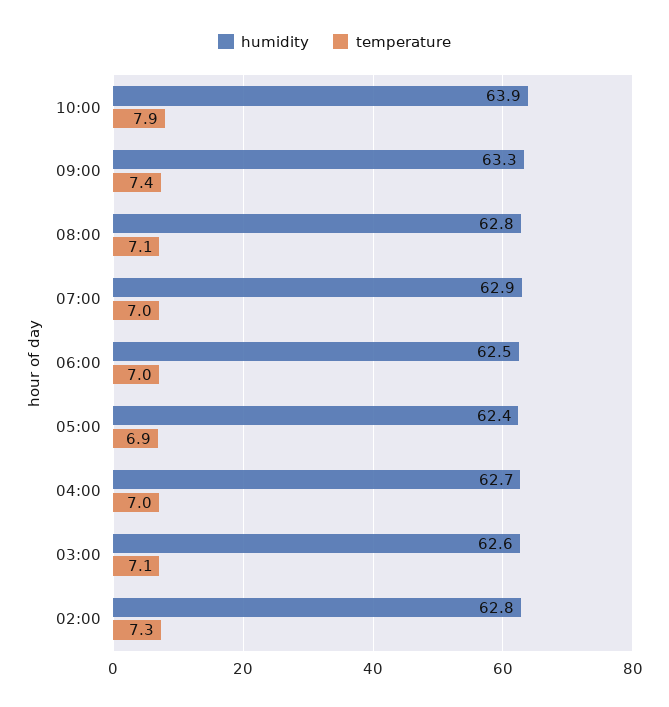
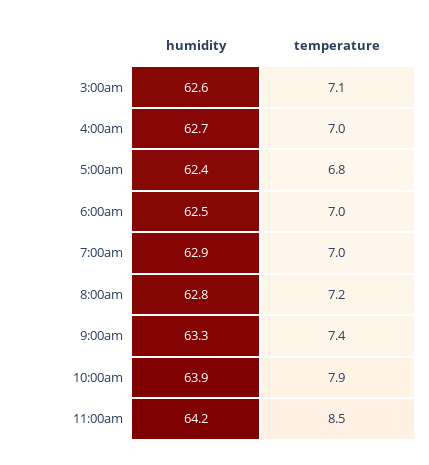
temperature, 08:00: 7.1 -> 7.2
temperature, 05:00: 6.9 -> 6.8
humidity, 02:00: 62.8 -> none
temperature, 02:00: 7.3 -> none
humidity, 11:00am: none -> 64.2
temperature, 11:00am: none -> 8.5

